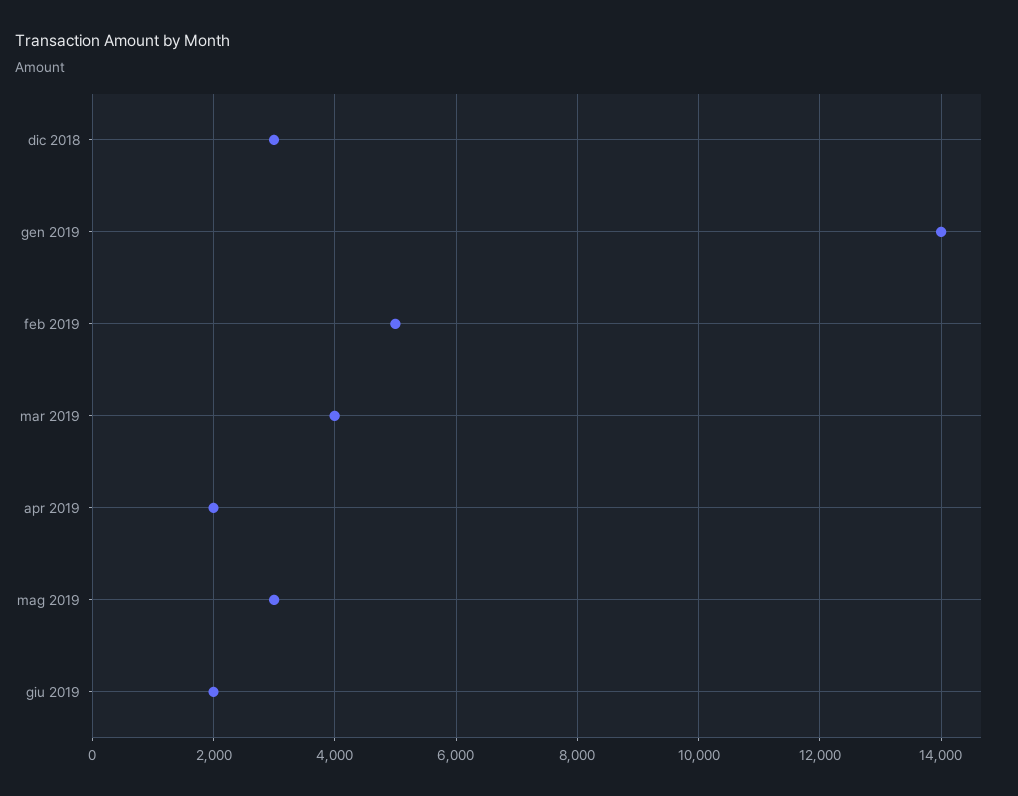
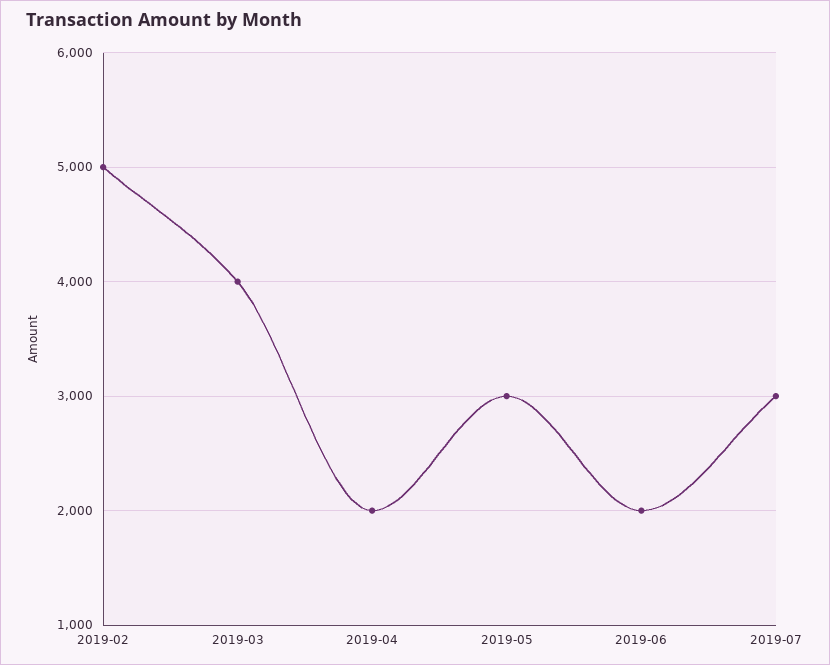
dic 2018: 3000 -> none
gen 2019: 14000 -> none
2019-07: none -> 3000

